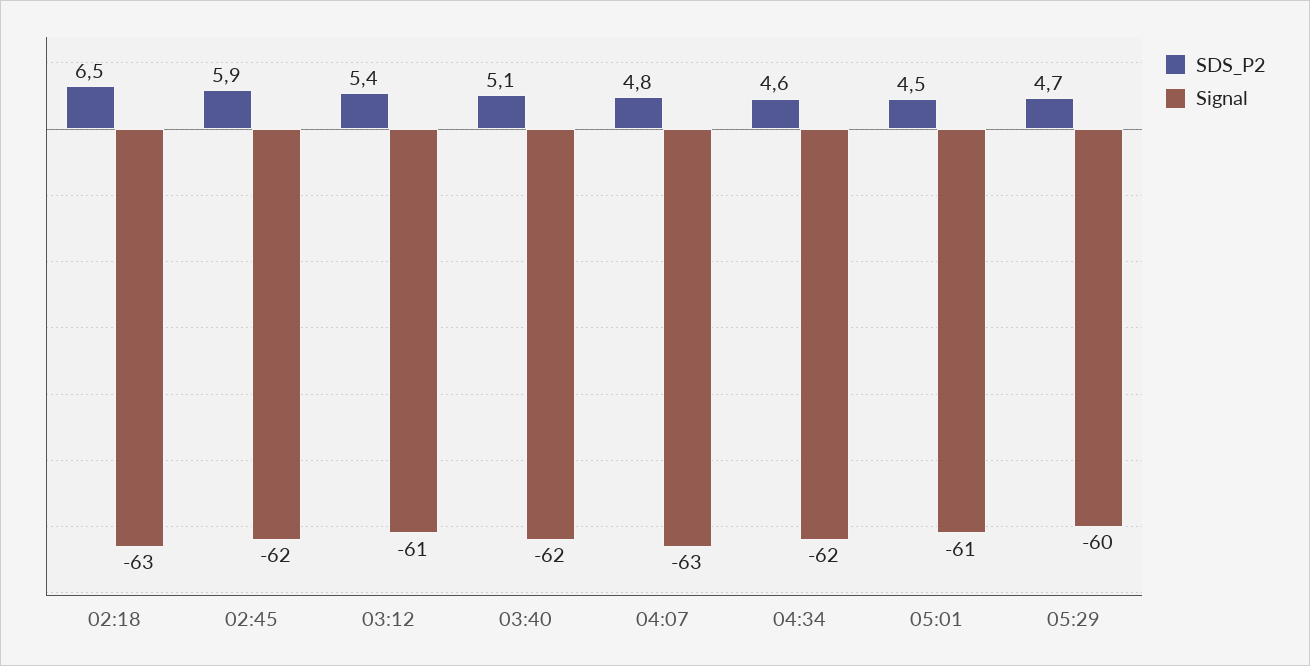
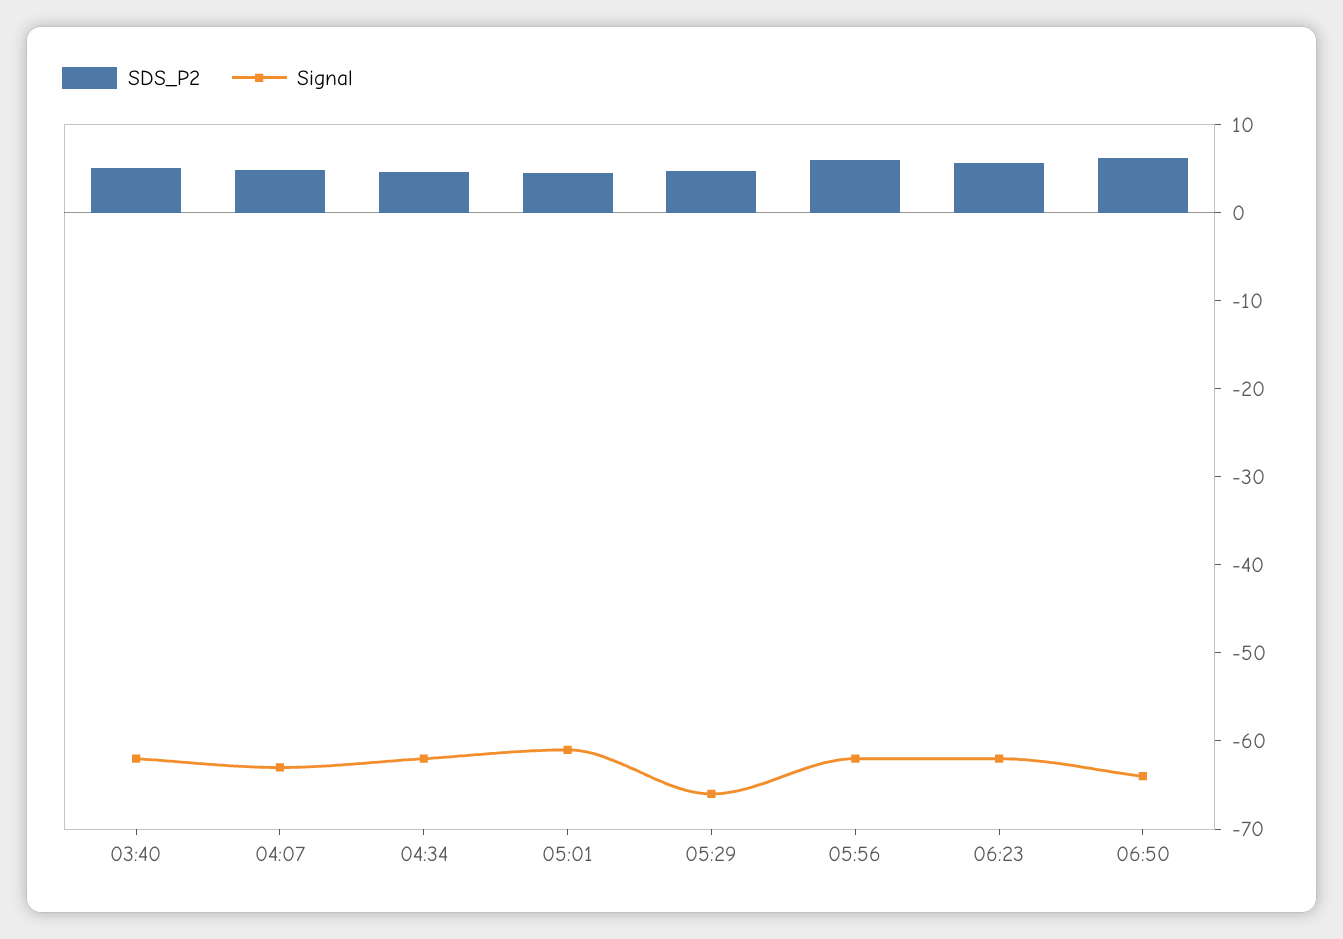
SDS_P2, 02:18: 6.5 -> none
Signal, 02:18: -63 -> none
SDS_P2, 02:45: 5.9 -> none
Signal, 02:45: -62 -> none
SDS_P2, 03:12: 5.4 -> none
Signal, 03:12: -61 -> none
Signal, 05:29: -60 -> -66
SDS_P2, 05:56: none -> 6
Signal, 05:56: none -> -62
SDS_P2, 06:23: none -> 6
Signal, 06:23: none -> -62
SDS_P2, 06:50: none -> 6
Signal, 06:50: none -> -64

